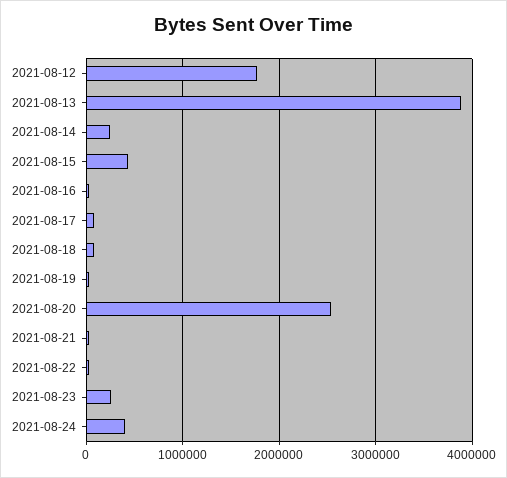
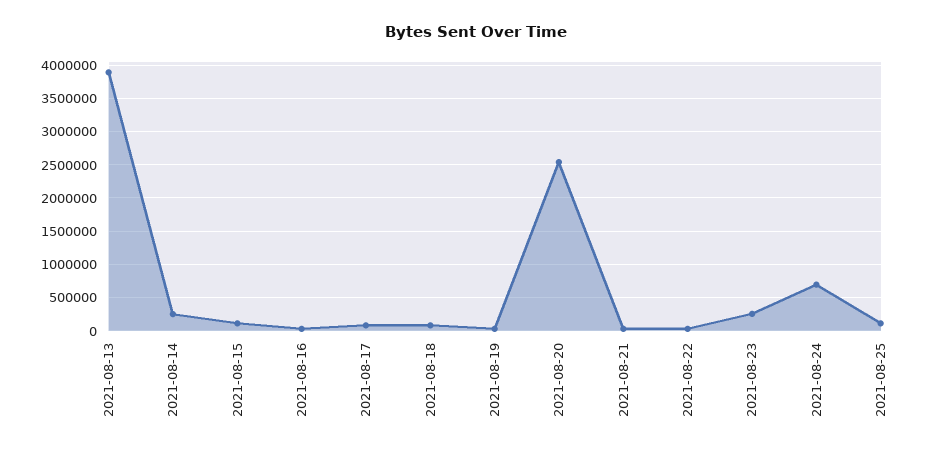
2021-08-12: 1800000 -> none
2021-08-15: 400000 -> 100000
2021-08-24: 400000 -> 700000
2021-08-25: none -> 100000

